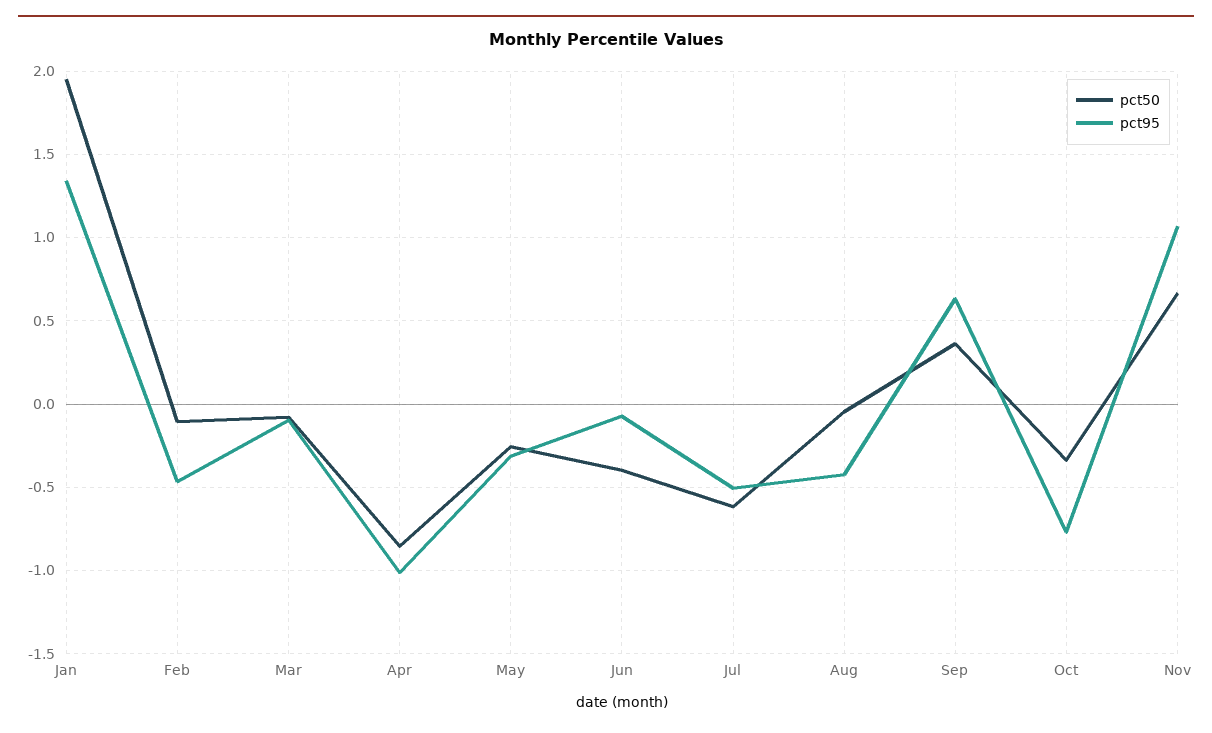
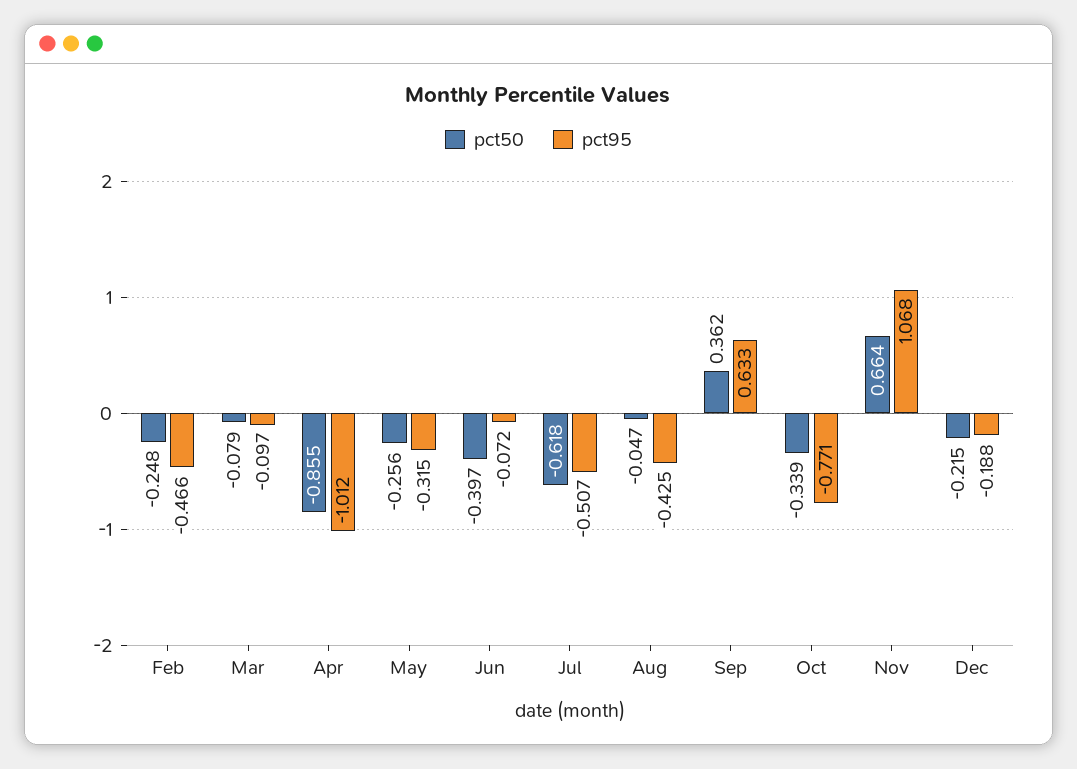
pct50, Jan: 1.95 -> none
pct95, Jan: 1.35 -> none
pct50, Feb: -0.1 -> -0.248
pct50, Dec: none -> -0.215
pct95, Dec: none -> -0.188

